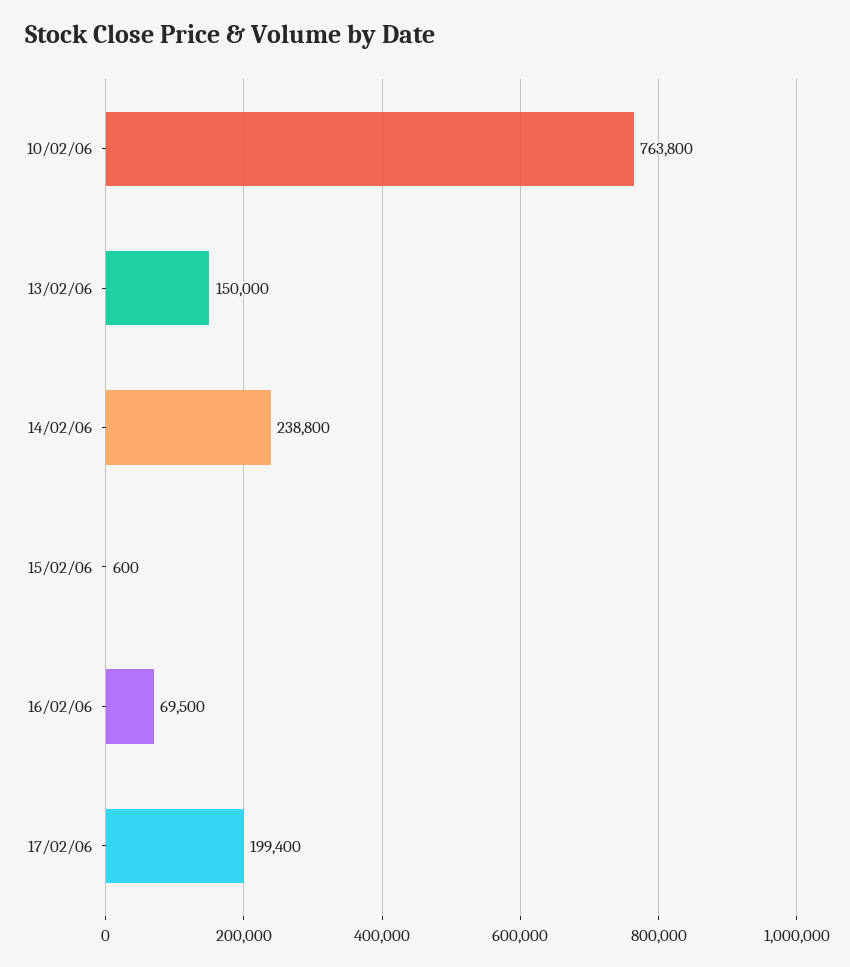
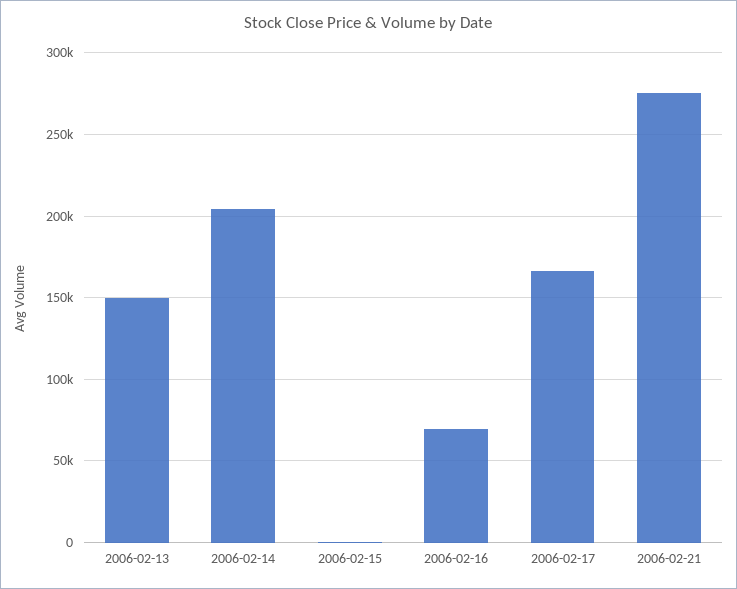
10/02/06: 763800 -> none
14/02/06: 238800 -> 205000
17/02/06: 199400 -> 165000
2006-02-21: none -> 275000

